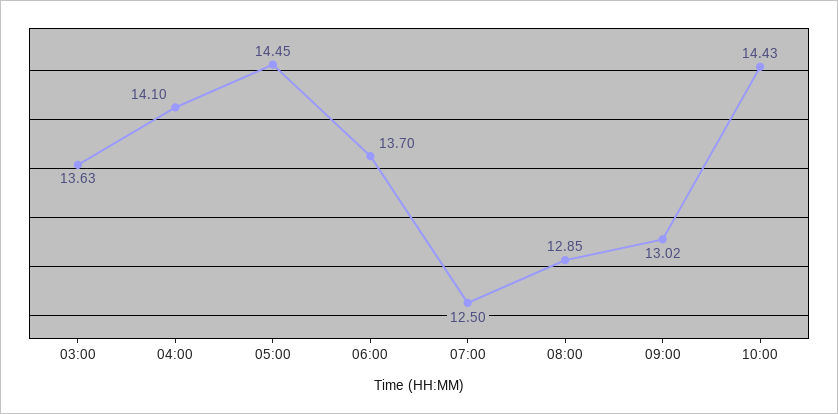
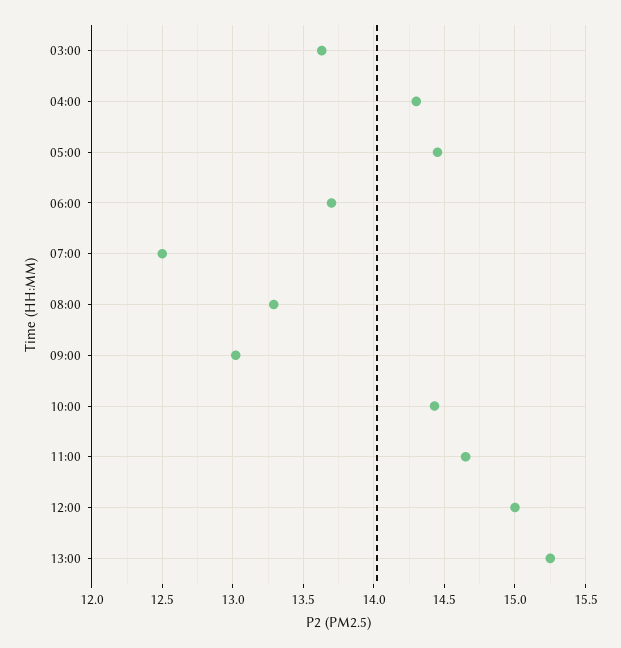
04:00: 14.1 -> 14.3
08:00: 12.85 -> 13.3
11:00: none -> 14.65
12:00: none -> 15
13:00: none -> 15.25

